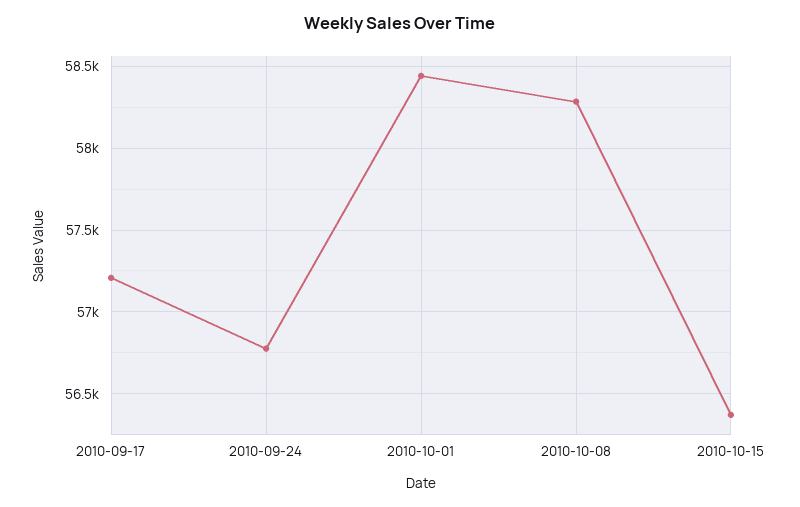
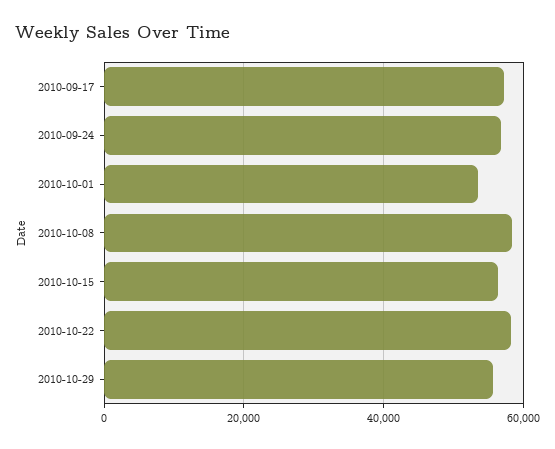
2010-10-01: 58450 -> 54000
2010-10-22: none -> 58000
2010-10-29: none -> 56000

